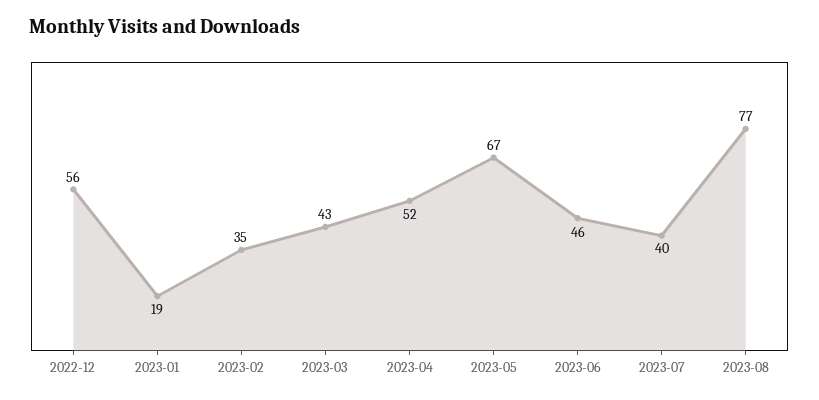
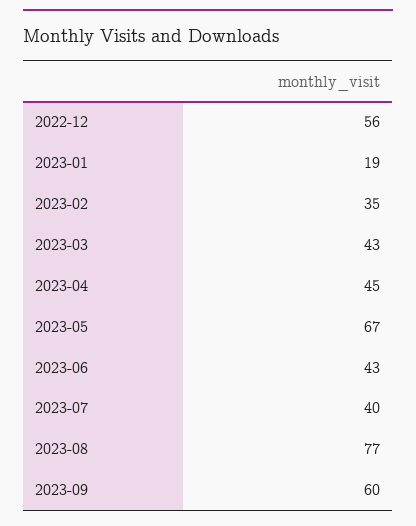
2023-04: 52 -> 45
2023-06: 46 -> 43
2023-09: none -> 60

